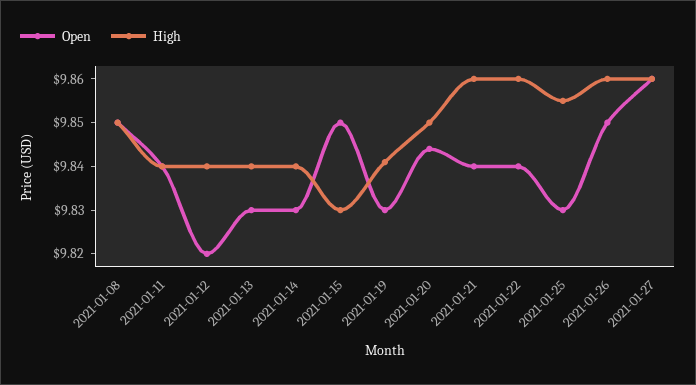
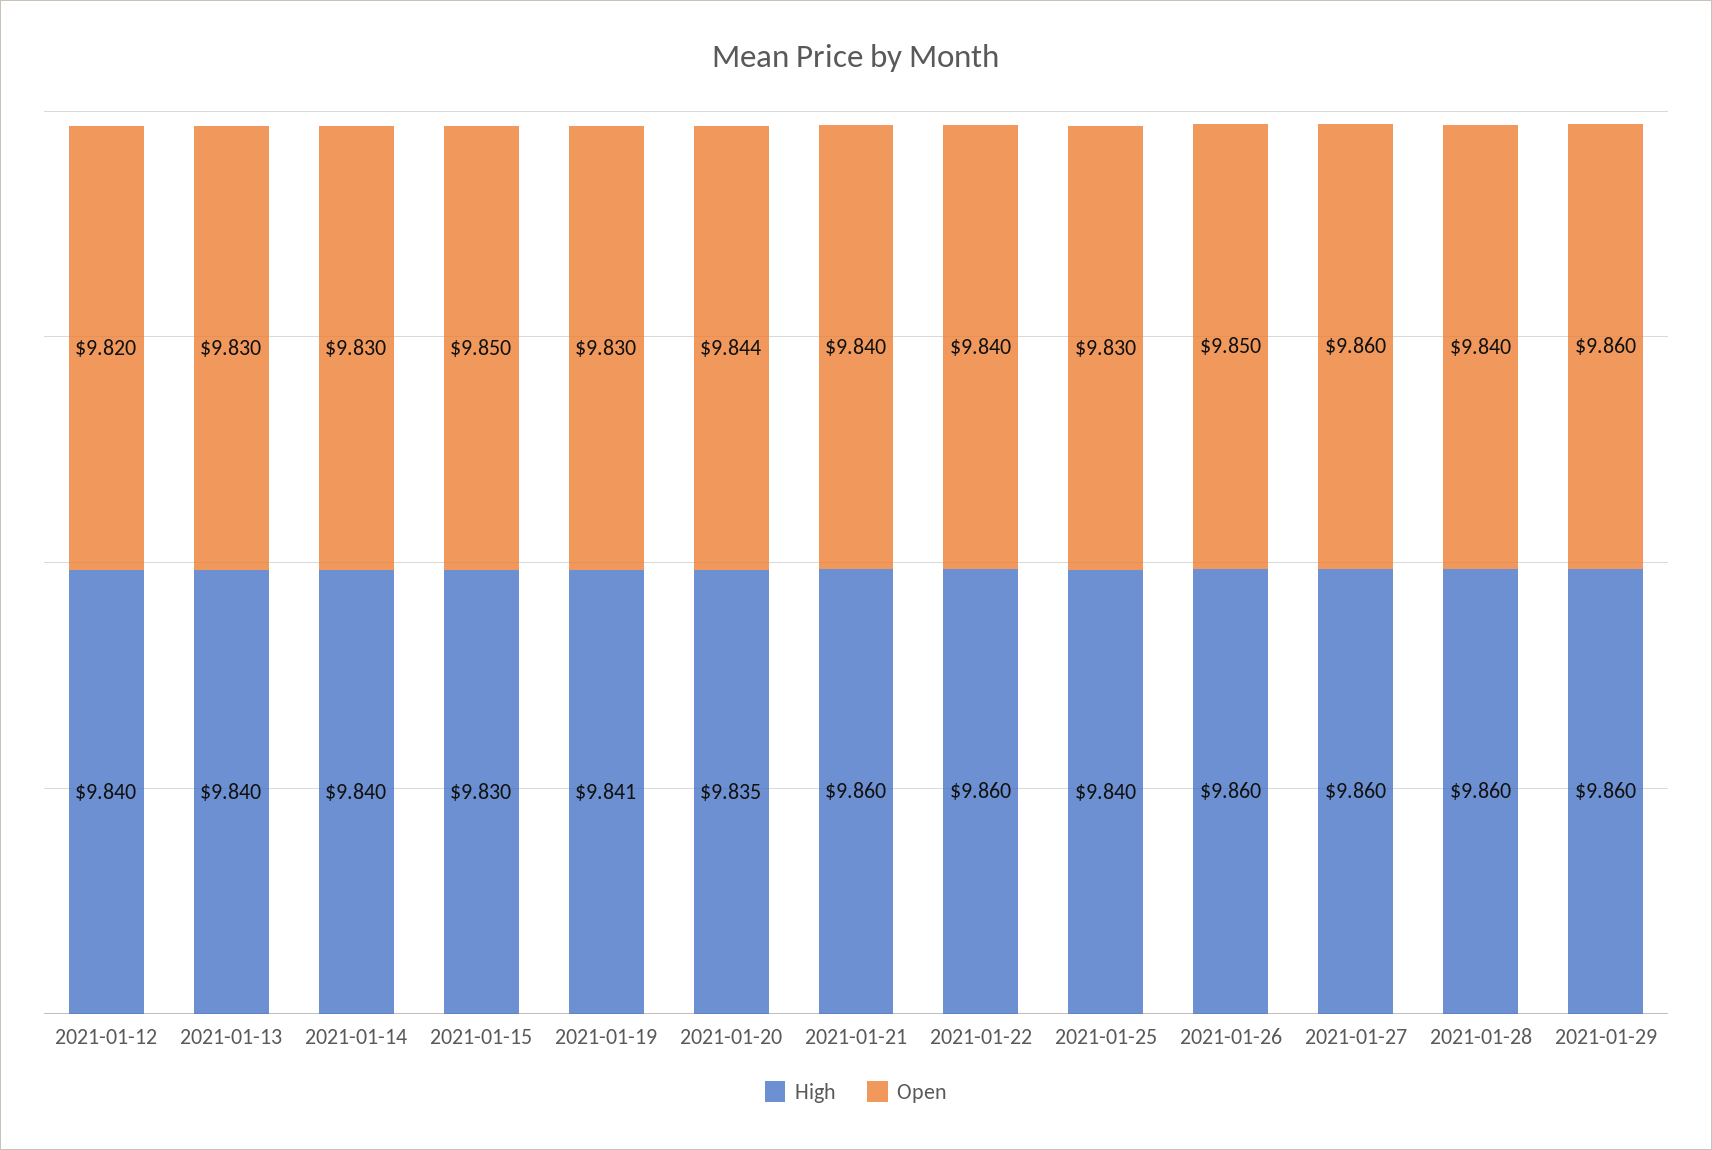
Open, 2021-01-08: 9.85 -> none
High, 2021-01-08: 9.85 -> none
Open, 2021-01-11: 9.84 -> none
High, 2021-01-11: 9.84 -> none
High, 2021-01-20: 9.85 -> 9.835
High, 2021-01-25: 9.855 -> 9.84
High, 2021-01-28: none -> 9.86
Open, 2021-01-28: none -> 9.84
High, 2021-01-29: none -> 9.86
Open, 2021-01-29: none -> 9.86

